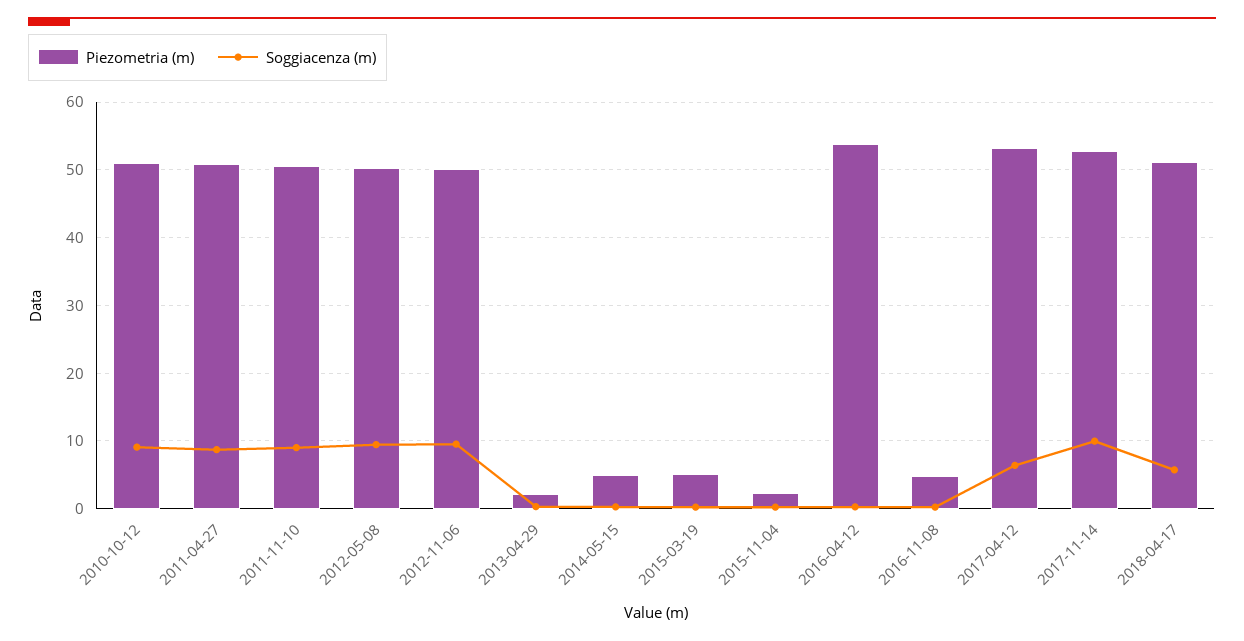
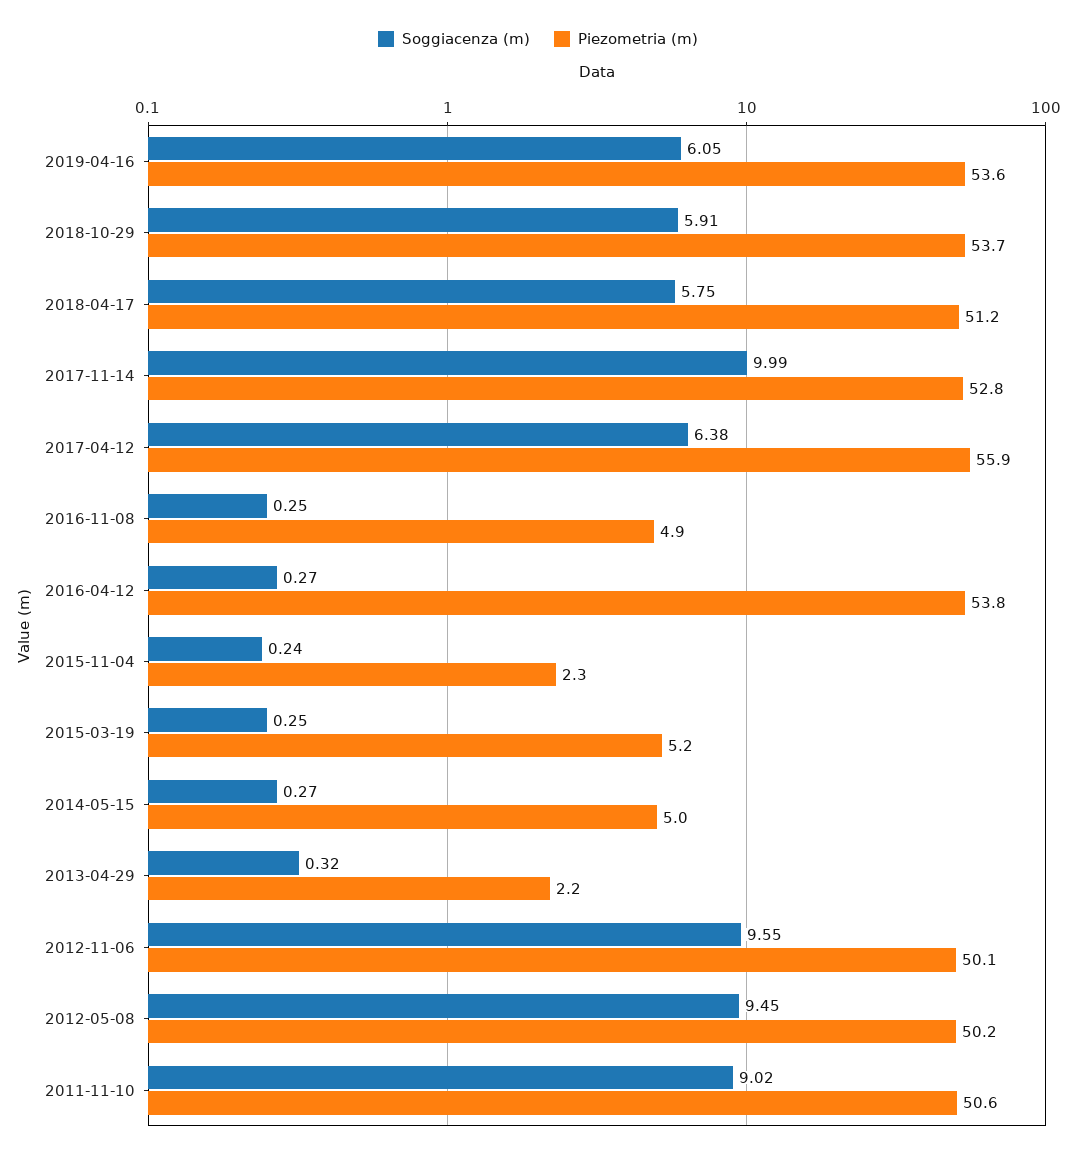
Piezometria (m), 2010-10-12: 51 -> none
Soggiacenza (m), 2010-10-12: 9 -> none
Piezometria (m), 2011-04-27: 51 -> none
Soggiacenza (m), 2011-04-27: 9 -> none
Piezometria (m), 2017-04-12: 53 -> 55.9
Soggiacenza (m), 2019-04-16: none -> 6.05
Piezometria (m), 2019-04-16: none -> 53.6
Soggiacenza (m), 2018-10-29: none -> 5.91
Piezometria (m), 2018-10-29: none -> 53.7

